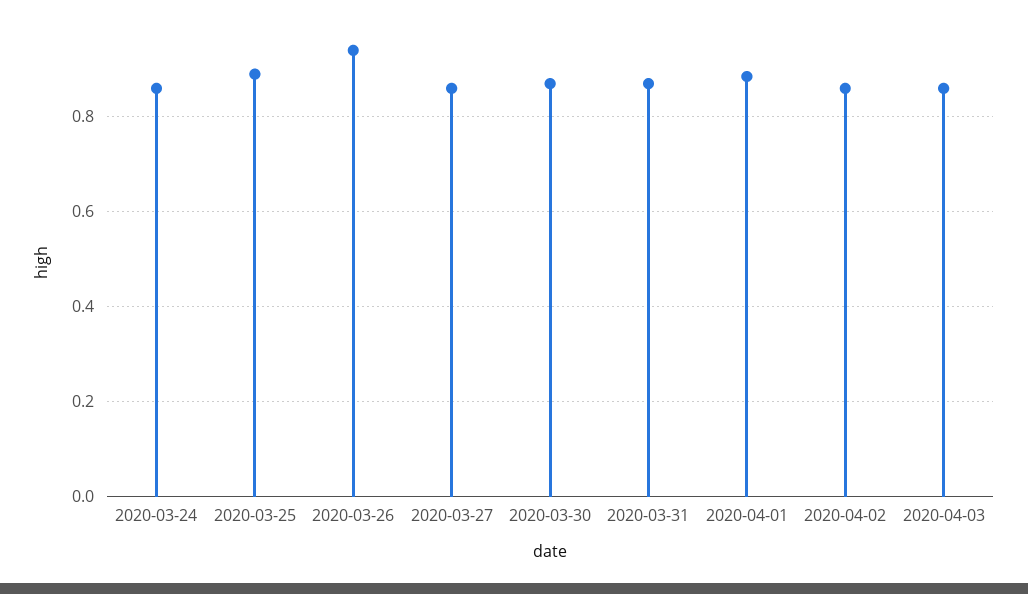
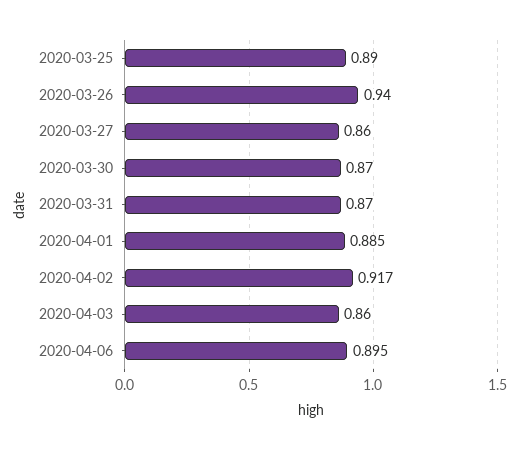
2020-03-24: 0.86 -> none
2020-04-02: 0.86 -> 0.917
2020-04-06: none -> 0.895

